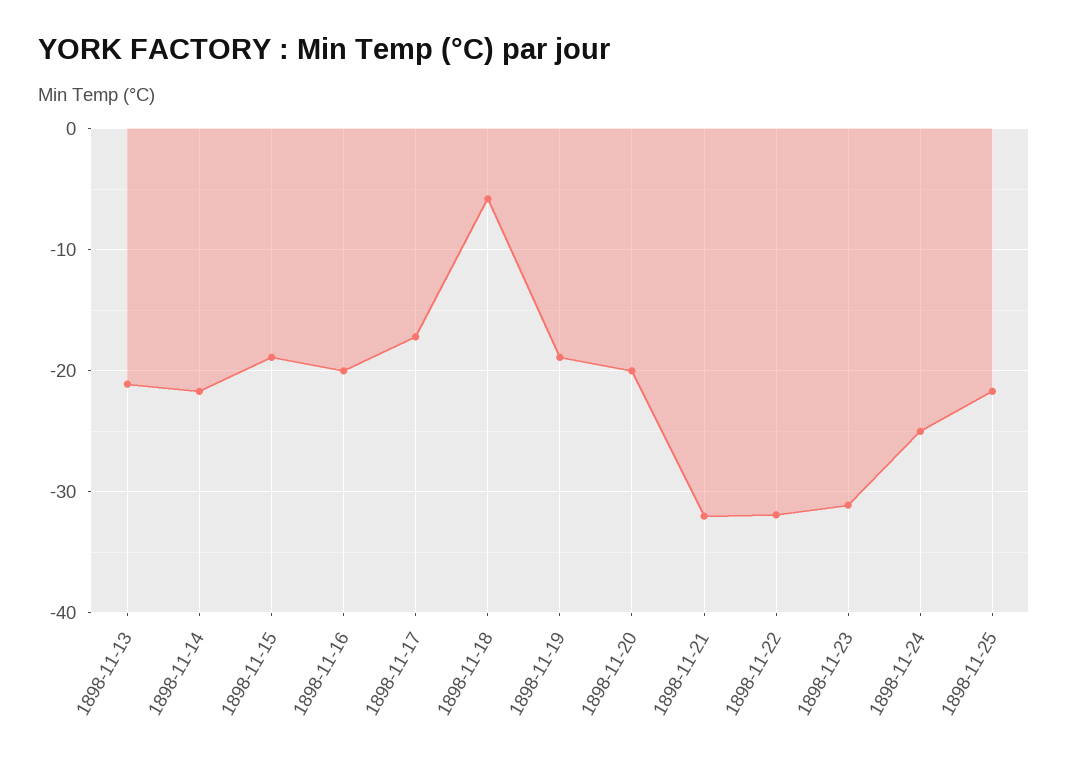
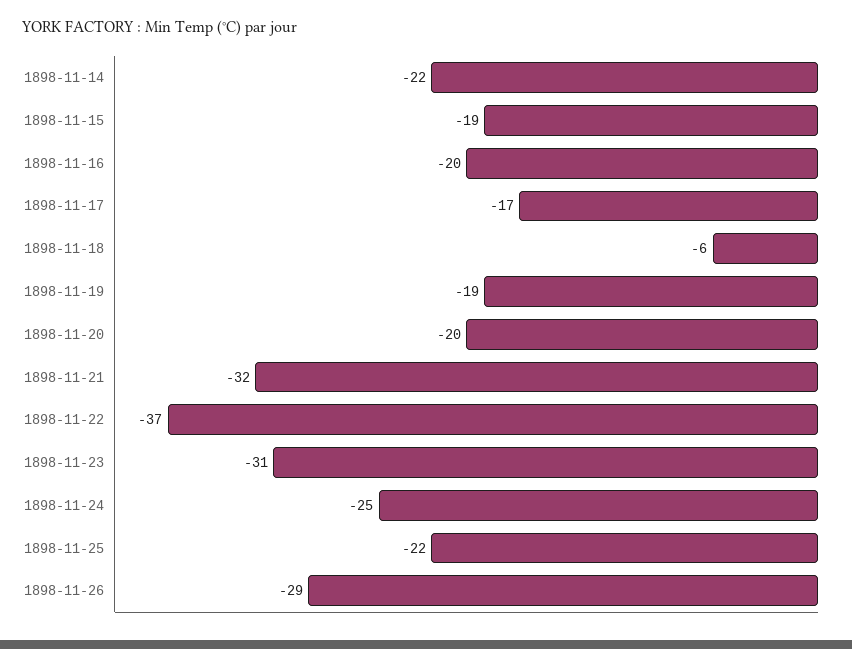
1898-11-13: -21 -> none
1898-11-22: -32 -> -37
1898-11-26: none -> -29

